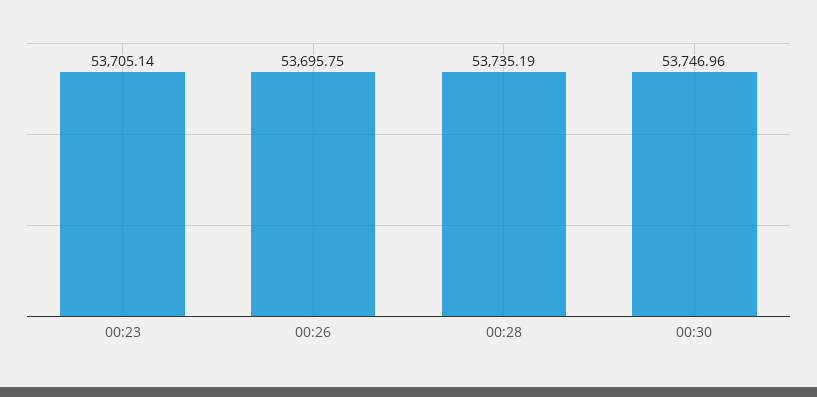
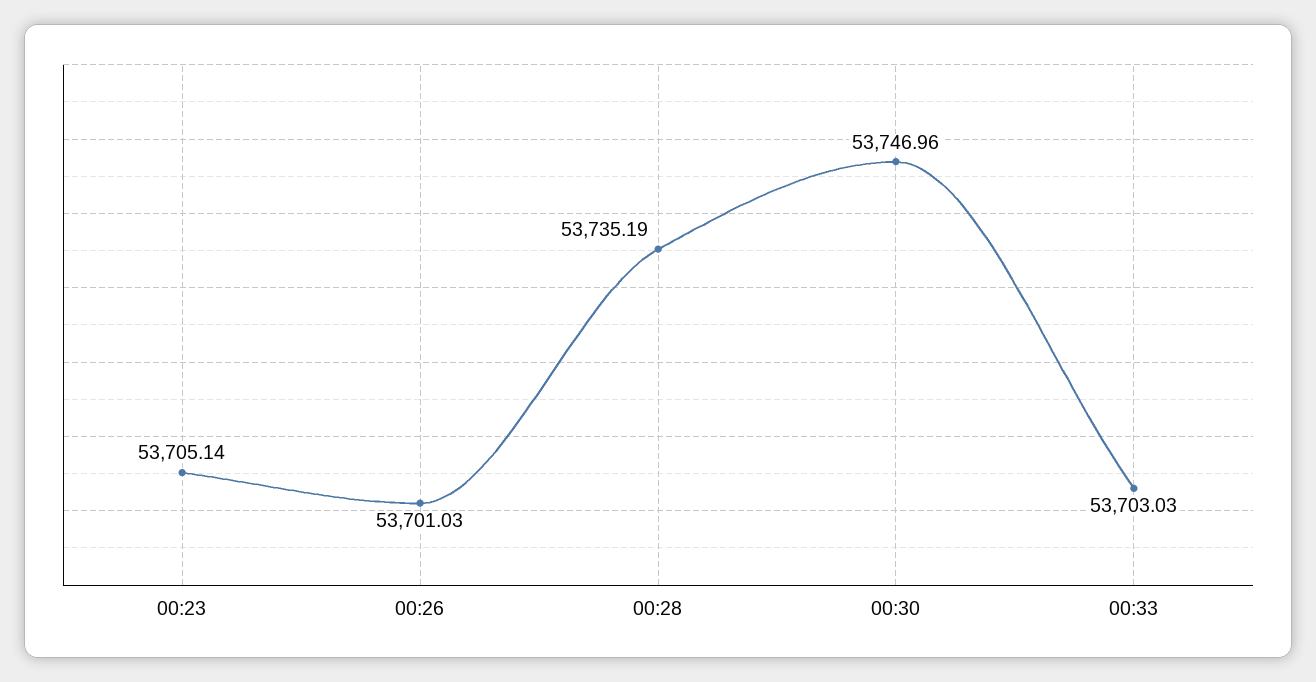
00:26: 53695.75 -> 53701.03
00:33: none -> 53703.03

